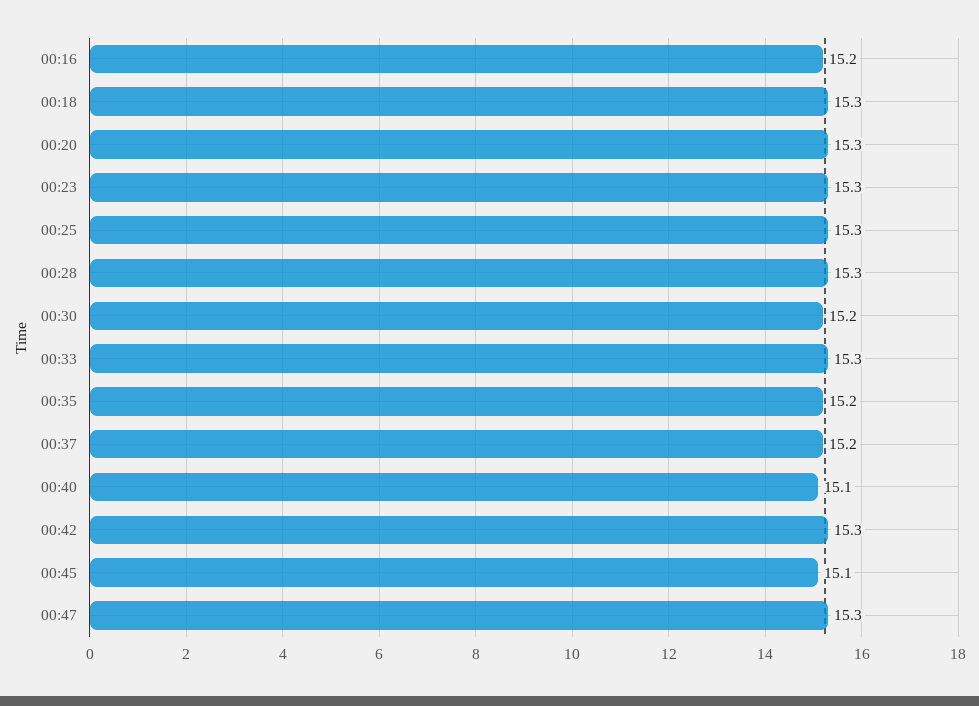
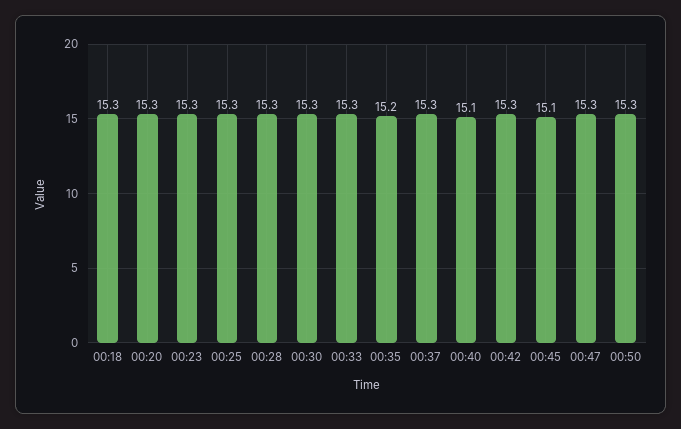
00:16: 15.2 -> none
00:30: 15.2 -> 15.3
00:37: 15.2 -> 15.3
00:50: none -> 15.3

